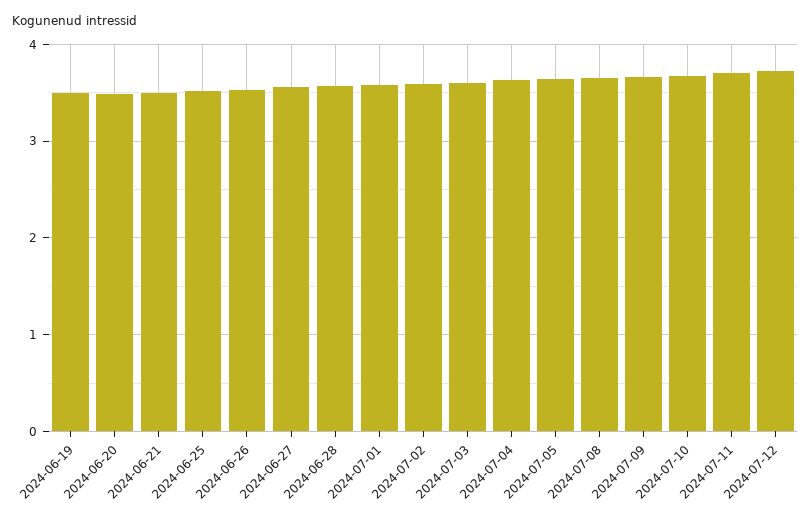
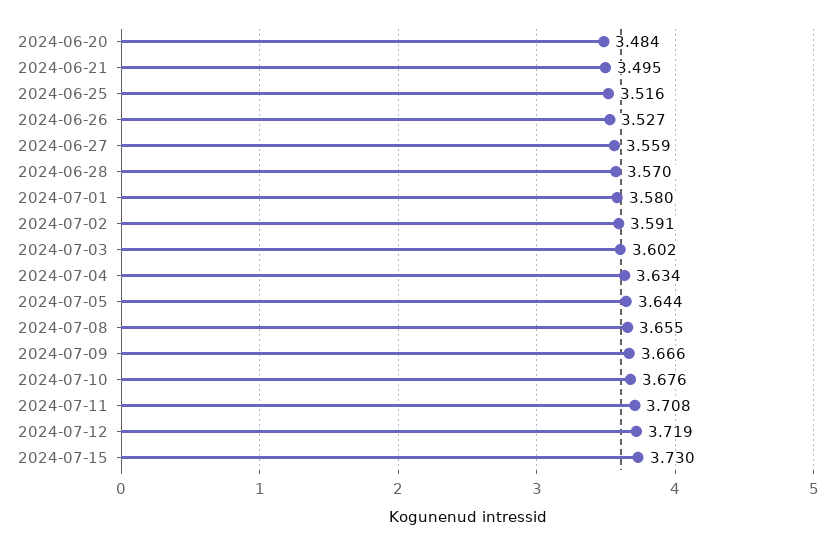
2024-06-19: 3.5 -> none
2024-07-15: none -> 3.73

